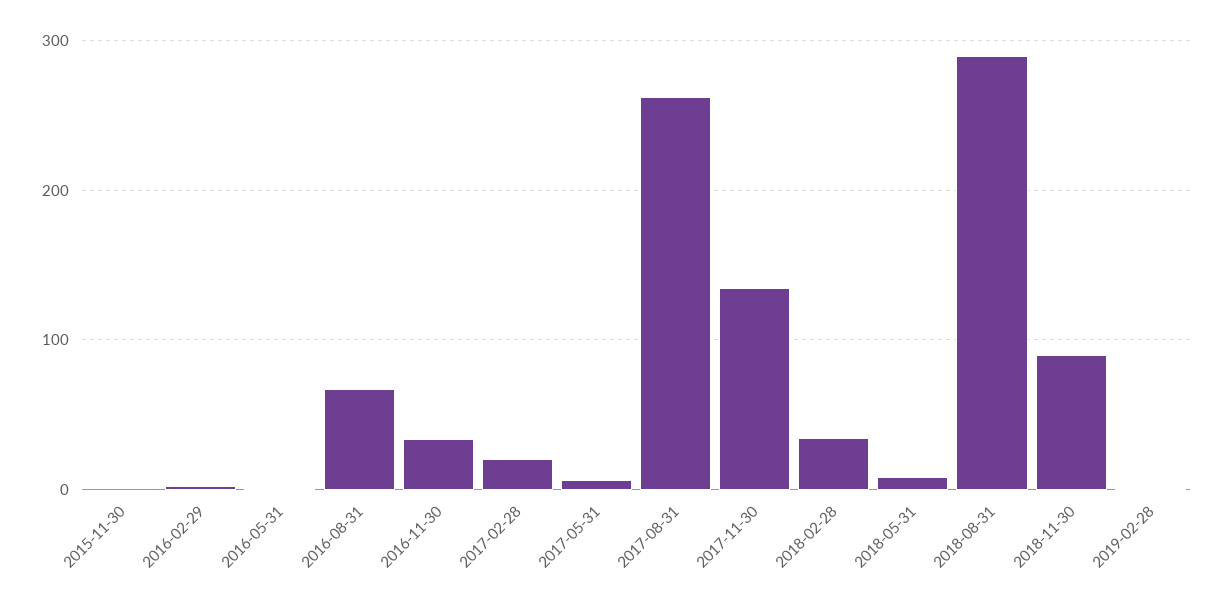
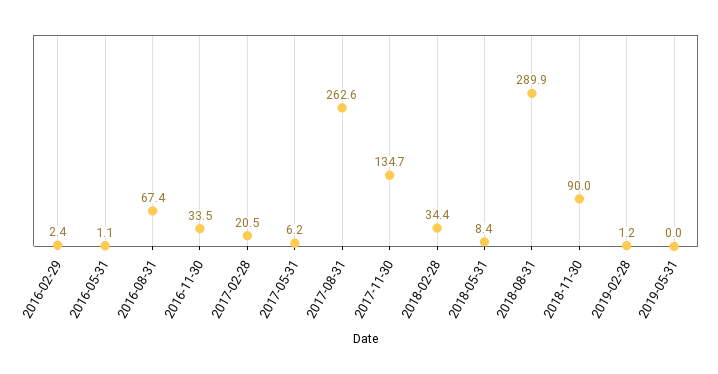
2015-11-30: 0 -> none
2019-05-31: none -> 0

